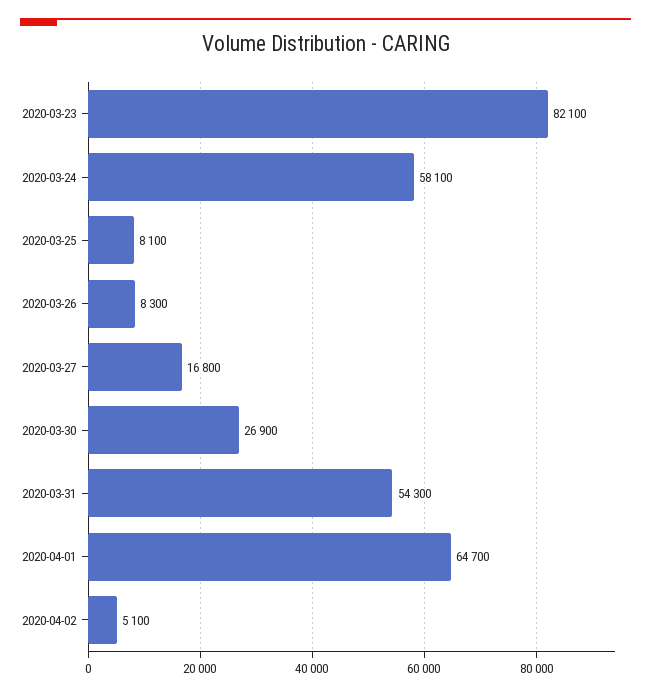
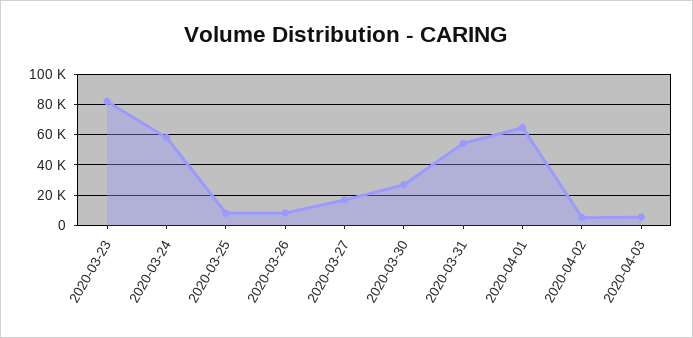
2020-04-03: none -> 5000

